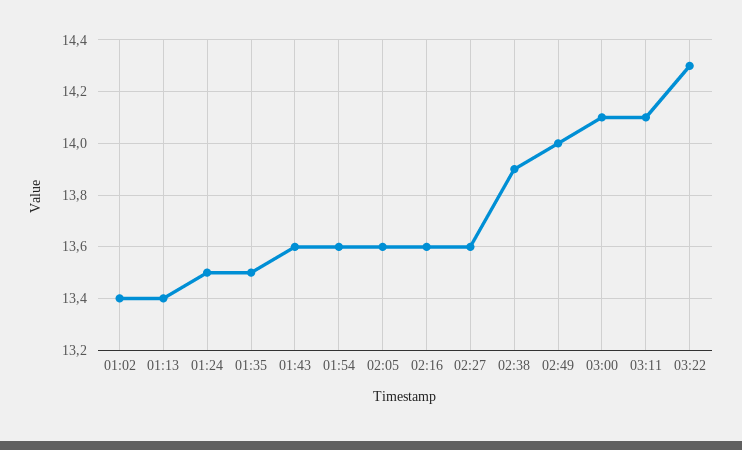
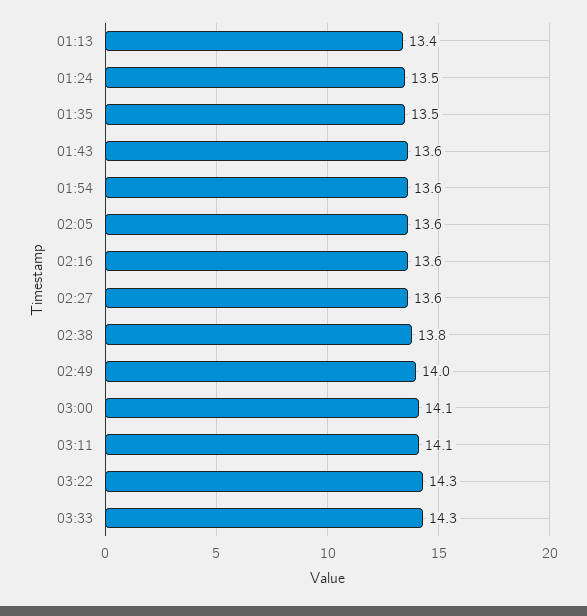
01:02: 13.4 -> none
02:38: 13.9 -> 13.8
03:33: none -> 14.3

